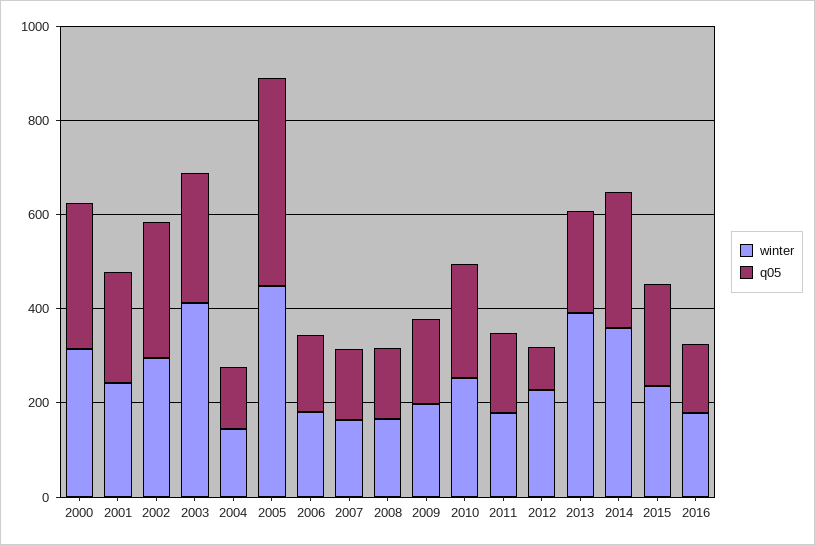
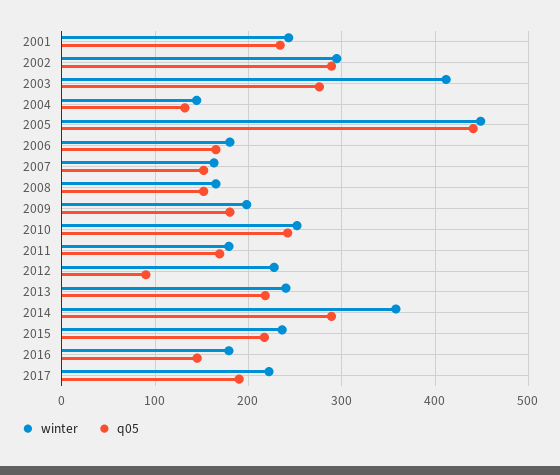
winter, 2000: 300 -> none
q05, 2000: 300 -> none
winter, 2013: 400 -> 240
winter, 2017: none -> 220
q05, 2017: none -> 190

